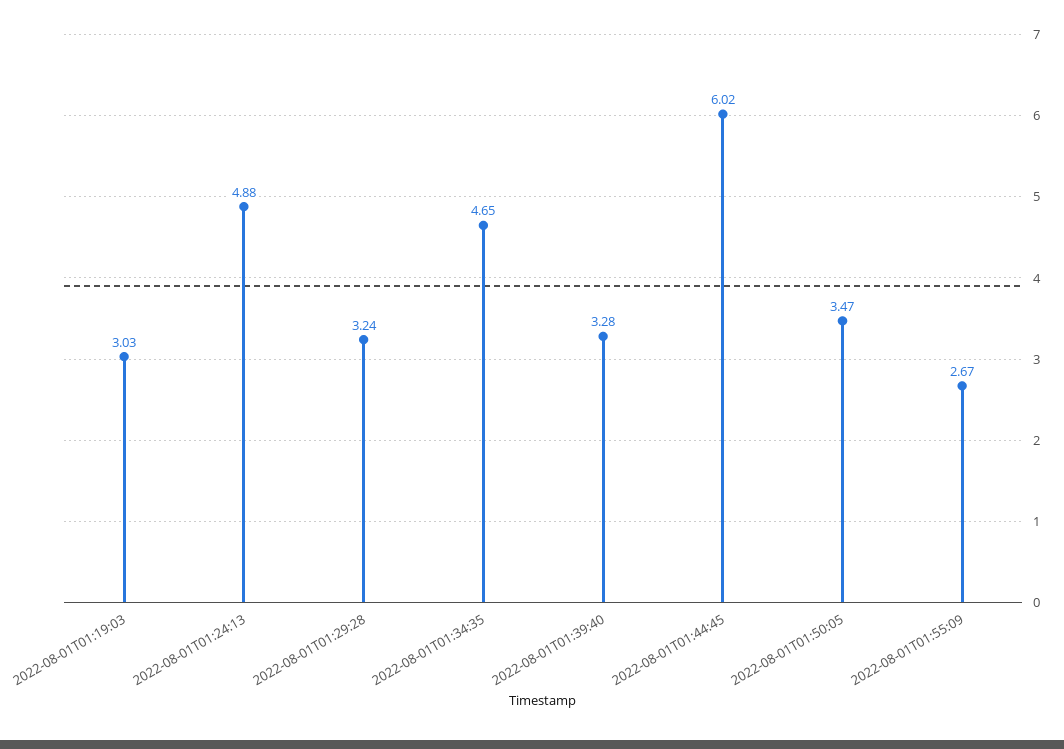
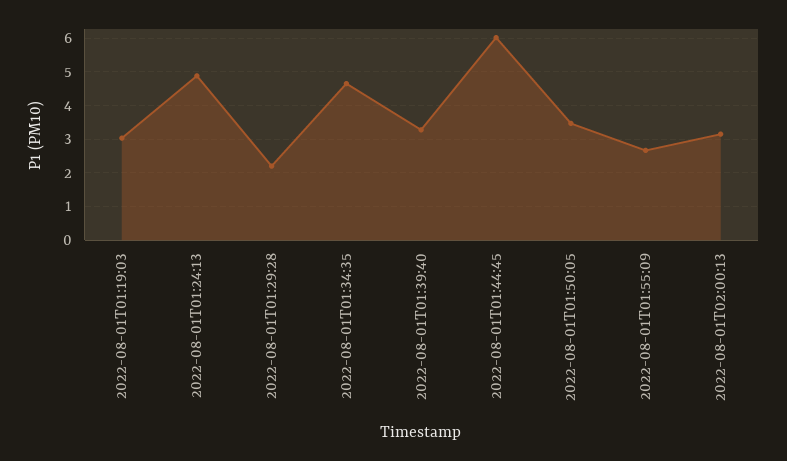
2022-08-01T01:29:28: 3.24 -> 2.2
2022-08-01T02:00:13: none -> 3.2

